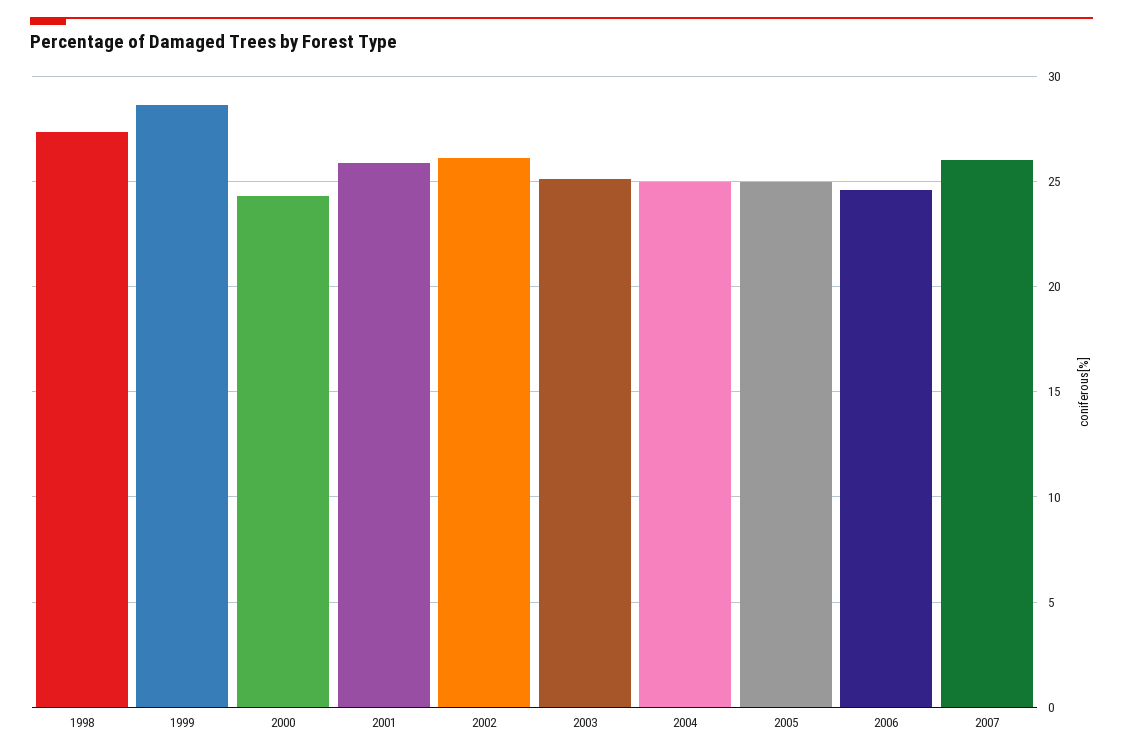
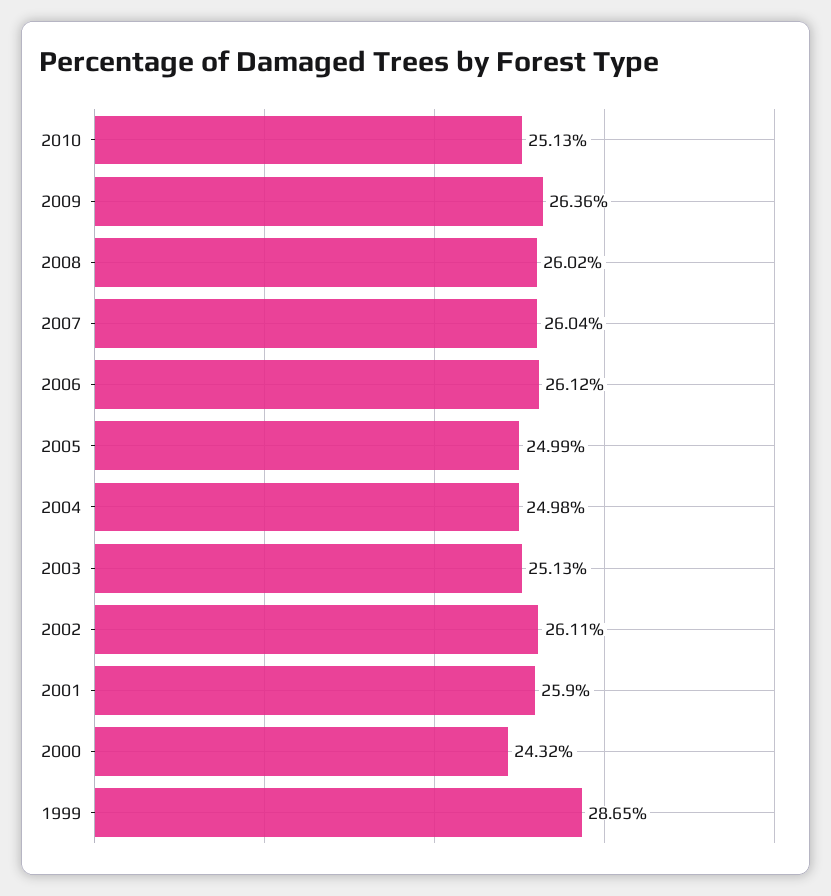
1998: 27.5 -> none
2006: 24.5 -> 26.12
2010: none -> 25.13
2009: none -> 26.36
2008: none -> 26.02

